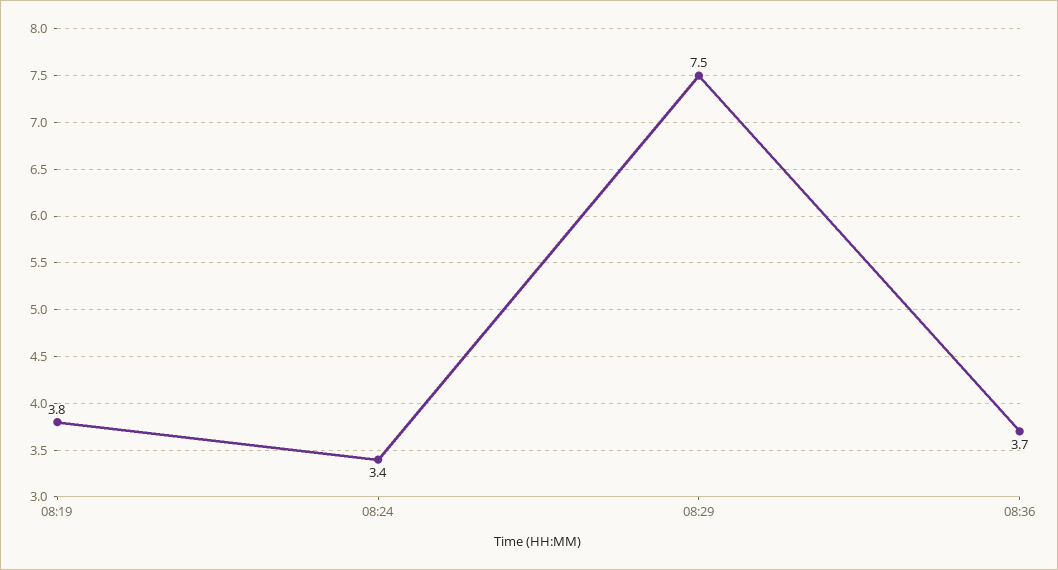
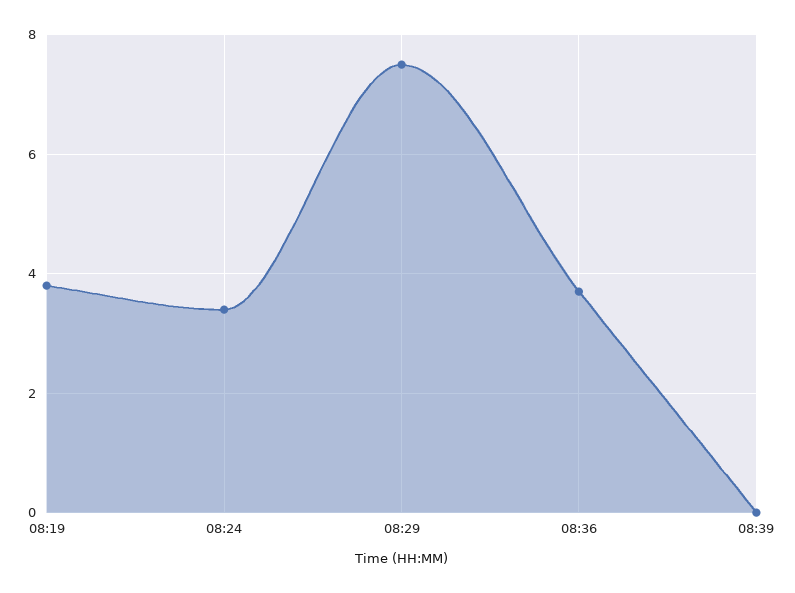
08:39: none -> 0

